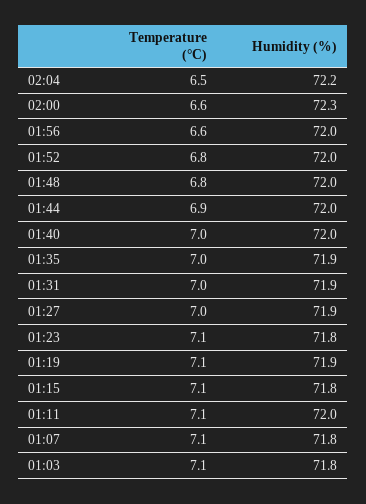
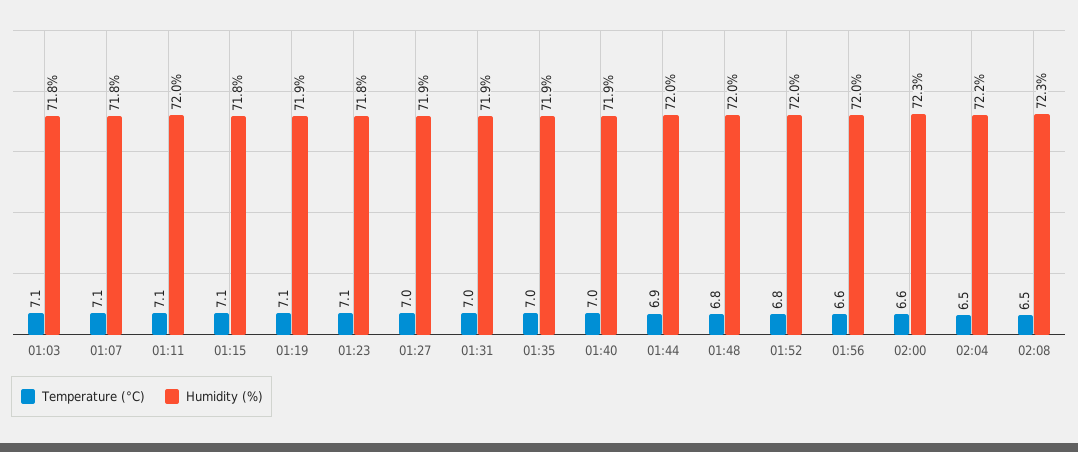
Humidity (%), 01:40: 72 -> 71.9
Temperature (°C), 02:08: none -> 6.5
Humidity (%), 02:08: none -> 72.3

